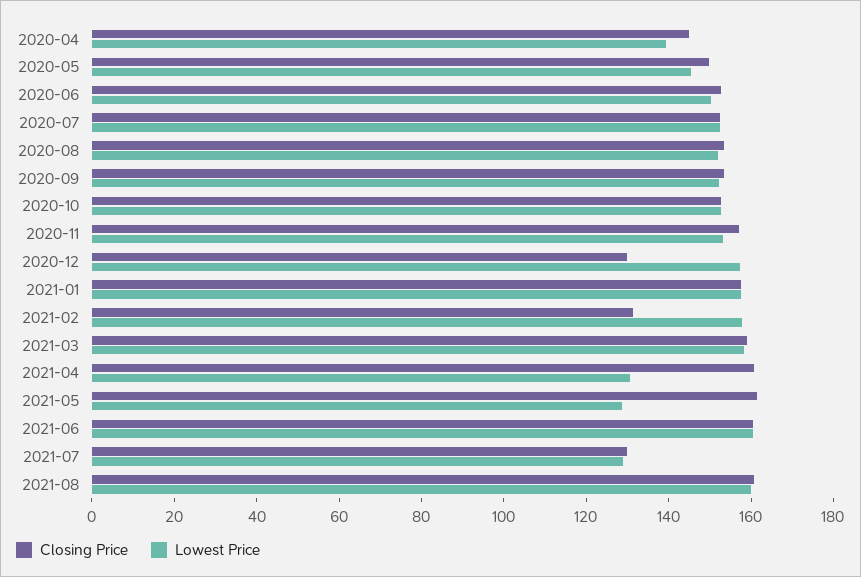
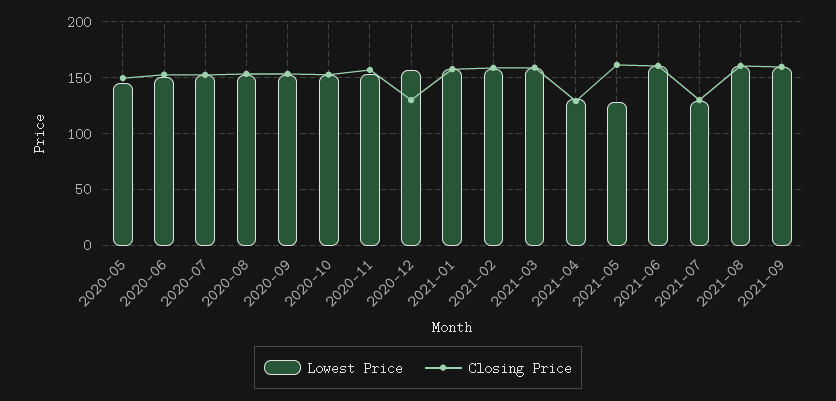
Closing Price, 2020-04: 145 -> none
Lowest Price, 2020-04: 140 -> none
Closing Price, 2021-02: 130 -> 160
Closing Price, 2021-04: 160 -> 130
Lowest Price, 2021-09: none -> 160
Closing Price, 2021-09: none -> 160

